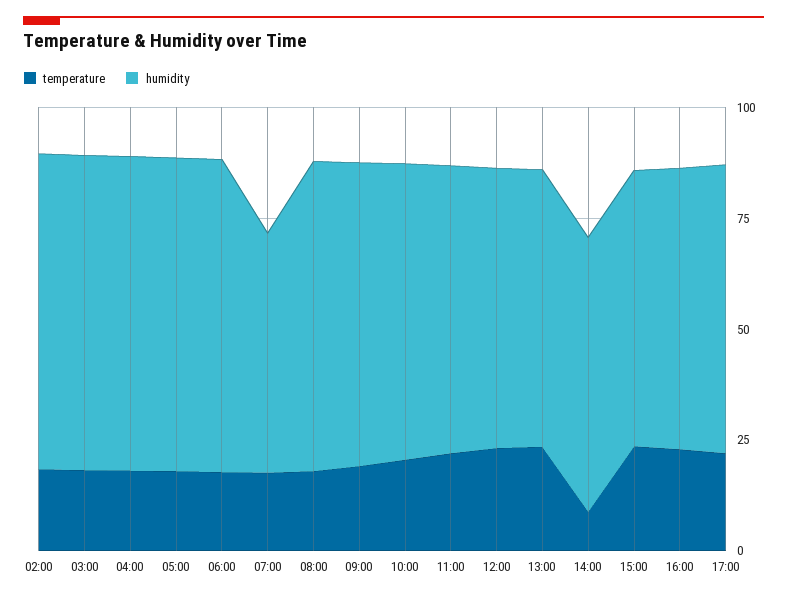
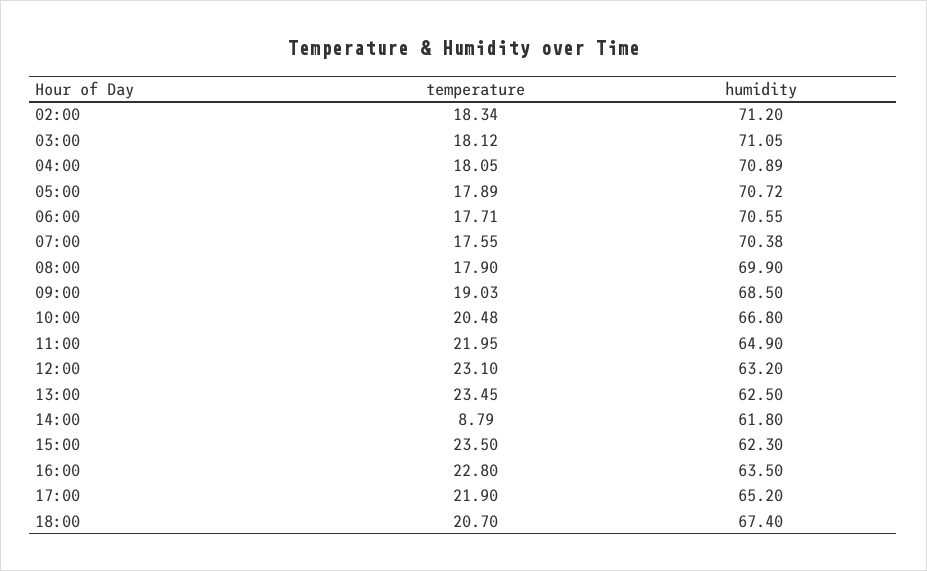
humidity, 07:00: 55 -> 70.38
temperature, 18:00: none -> 20.7
humidity, 18:00: none -> 67.4

